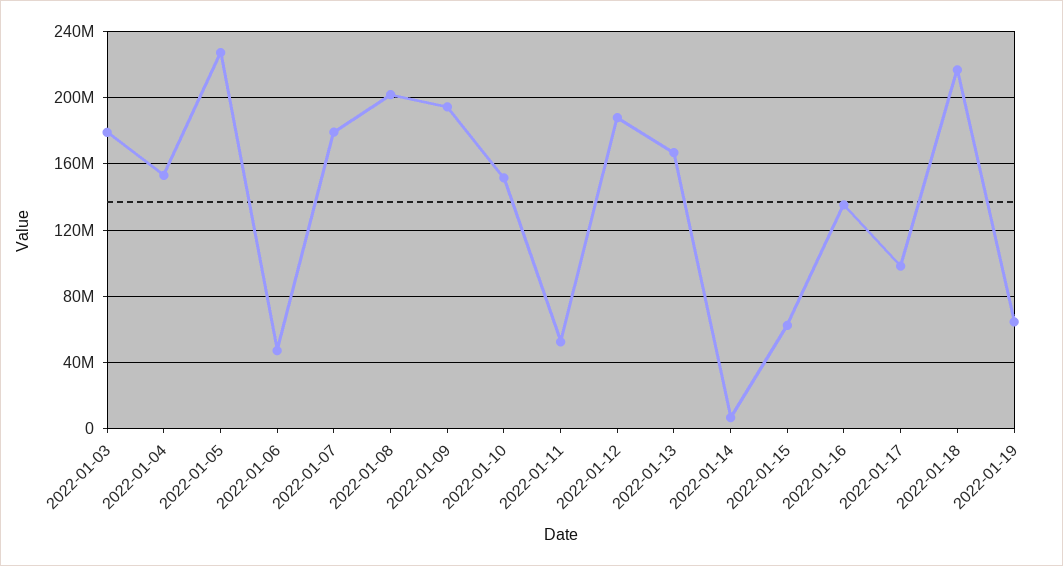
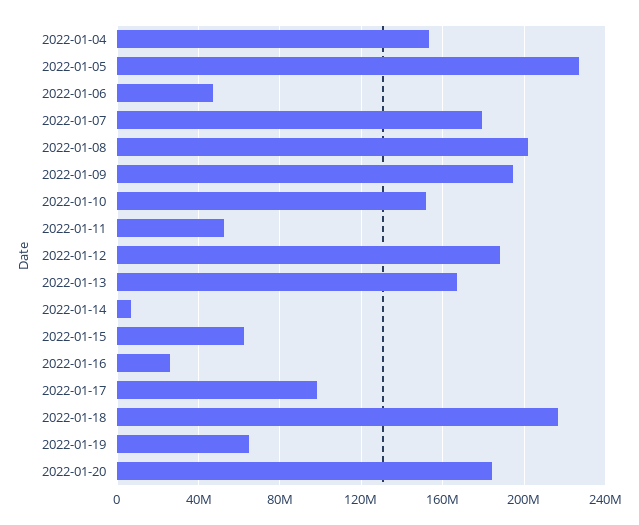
2022-01-03: 180000000 -> none
2022-01-16: 135000000 -> 25000000
2022-01-20: none -> 185000000

